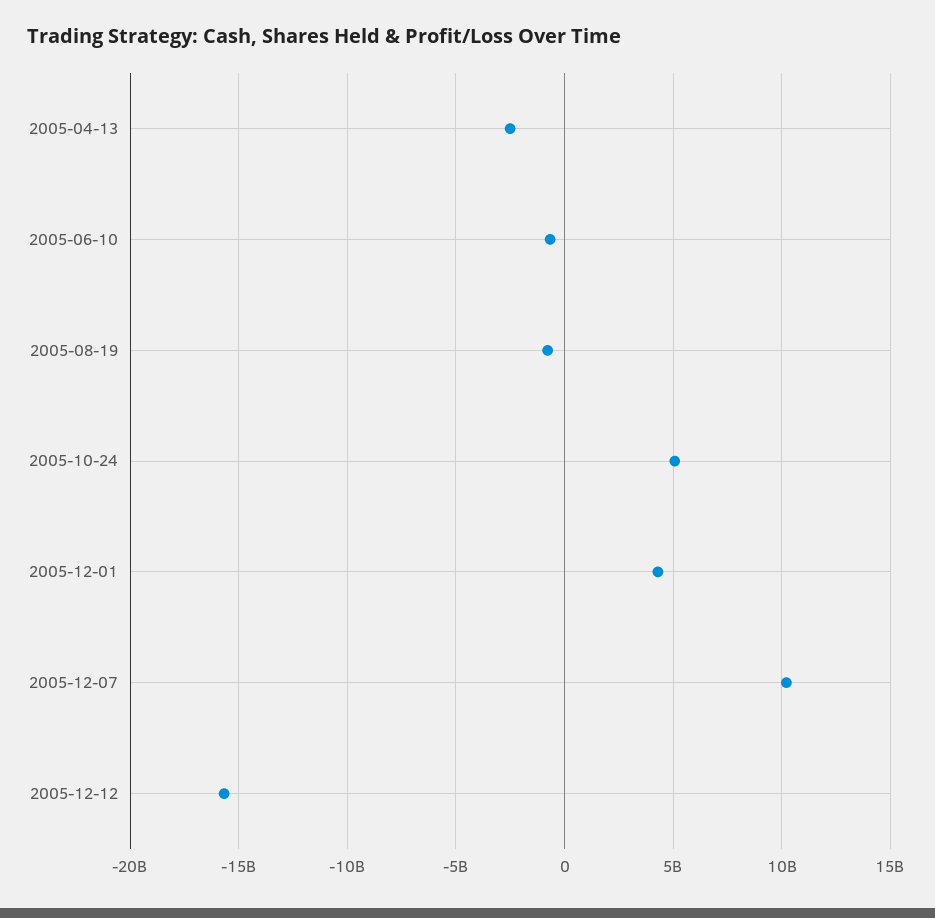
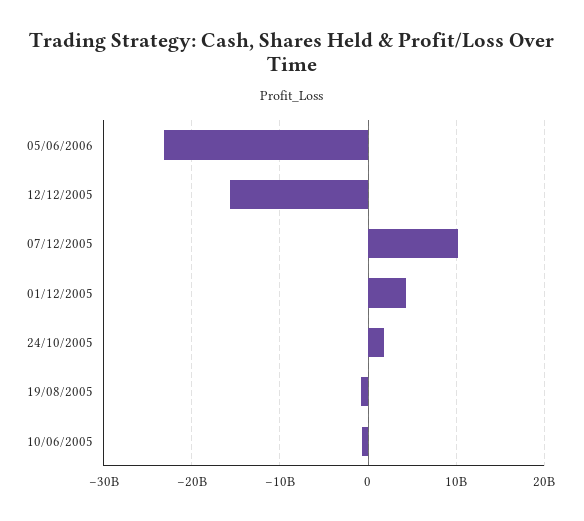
2005-04-13: -2500000000 -> none
2005-10-24: 5000000000 -> 2000000000
05/06/2006: none -> -23000000000

